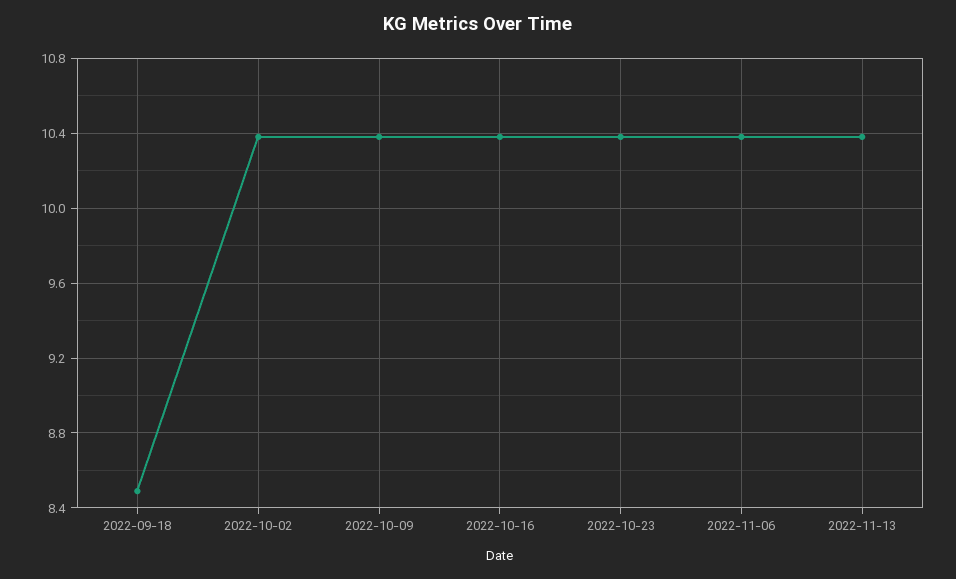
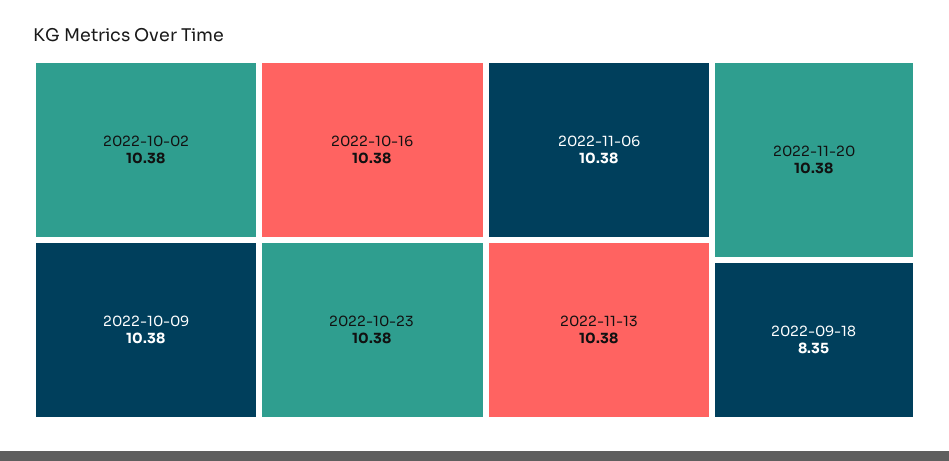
2022-09-18: 8.5 -> 8.35
2022-11-20: none -> 10.38

